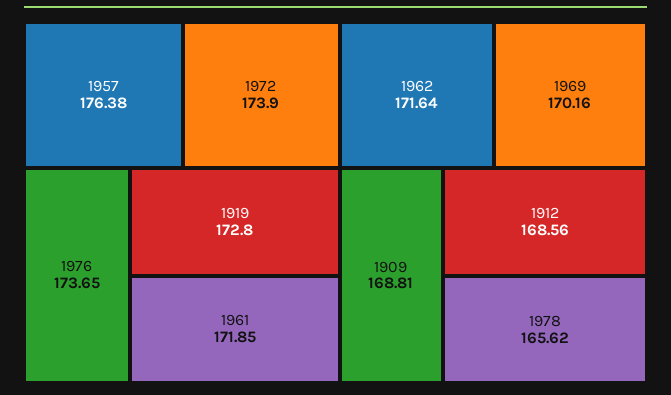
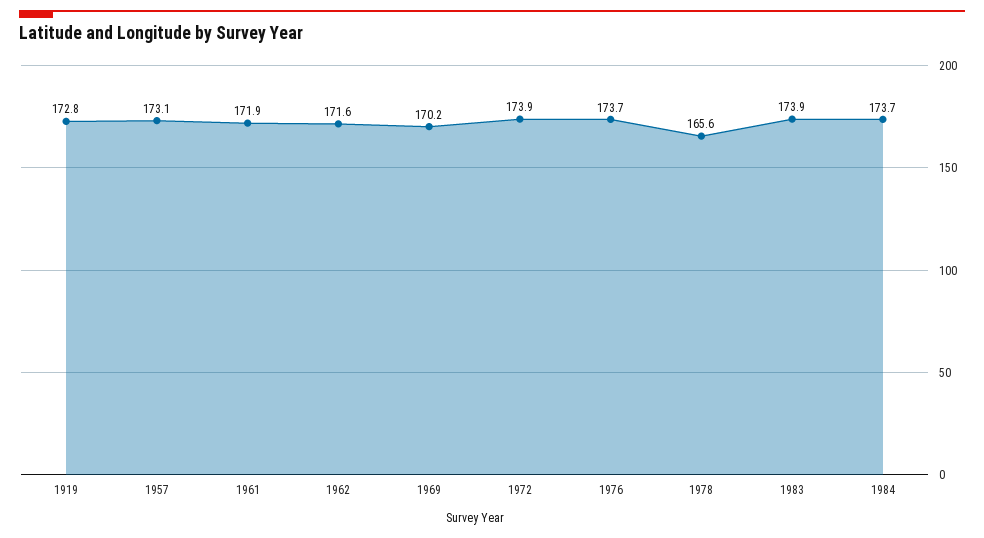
1957: 176.38 -> 173.1
1909: 168.81 -> none
1912: 168.56 -> none
1983: none -> 173.9
1984: none -> 173.7

